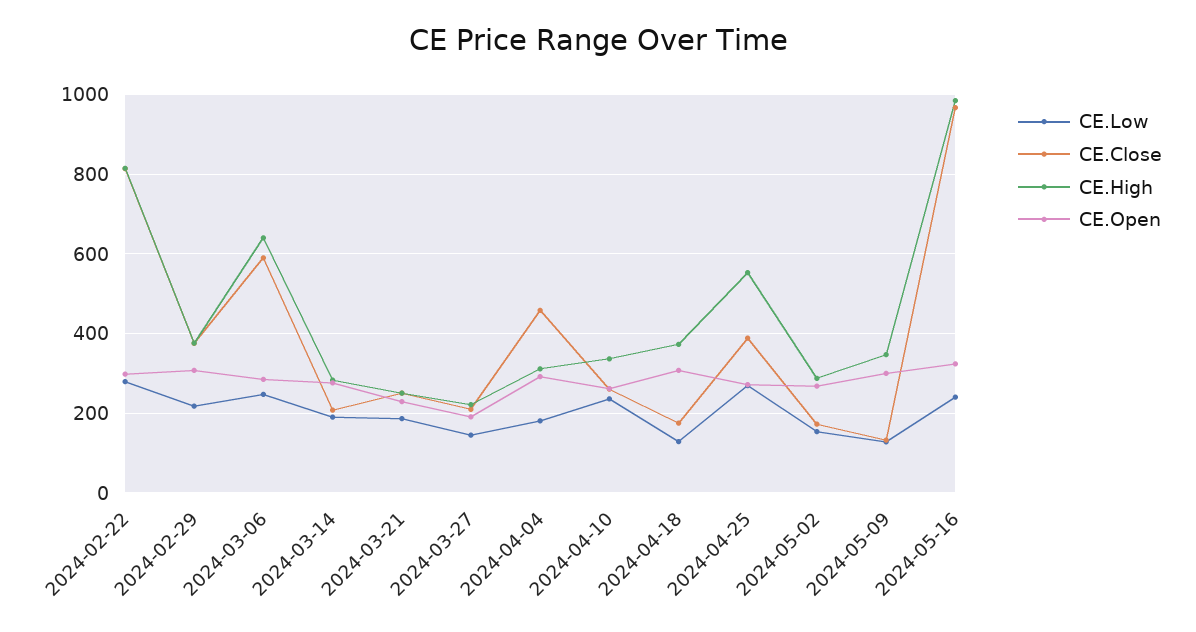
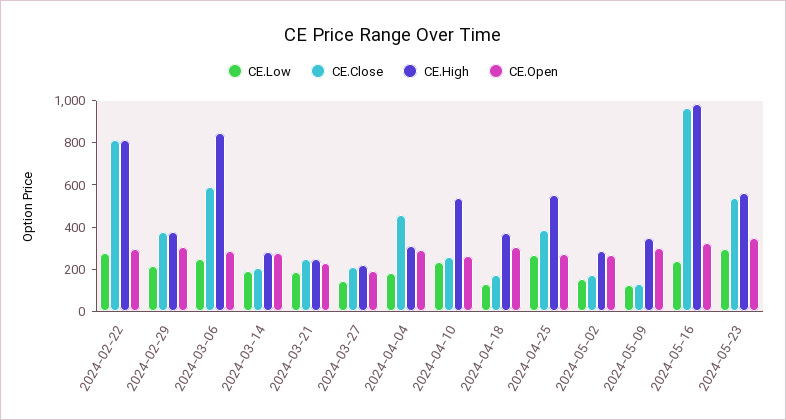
CE.High, 2024-03-06: 640 -> 850
CE.High, 2024-04-10: 340 -> 550
CE.Low, 2024-05-23: none -> 300
CE.Close, 2024-05-23: none -> 550
CE.High, 2024-05-23: none -> 550
CE.Open, 2024-05-23: none -> 350

